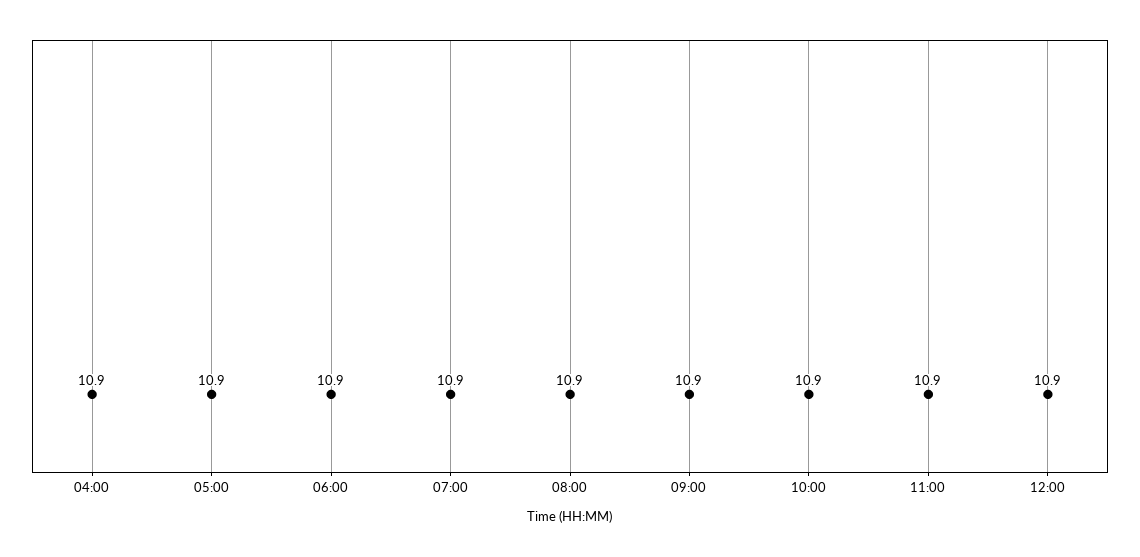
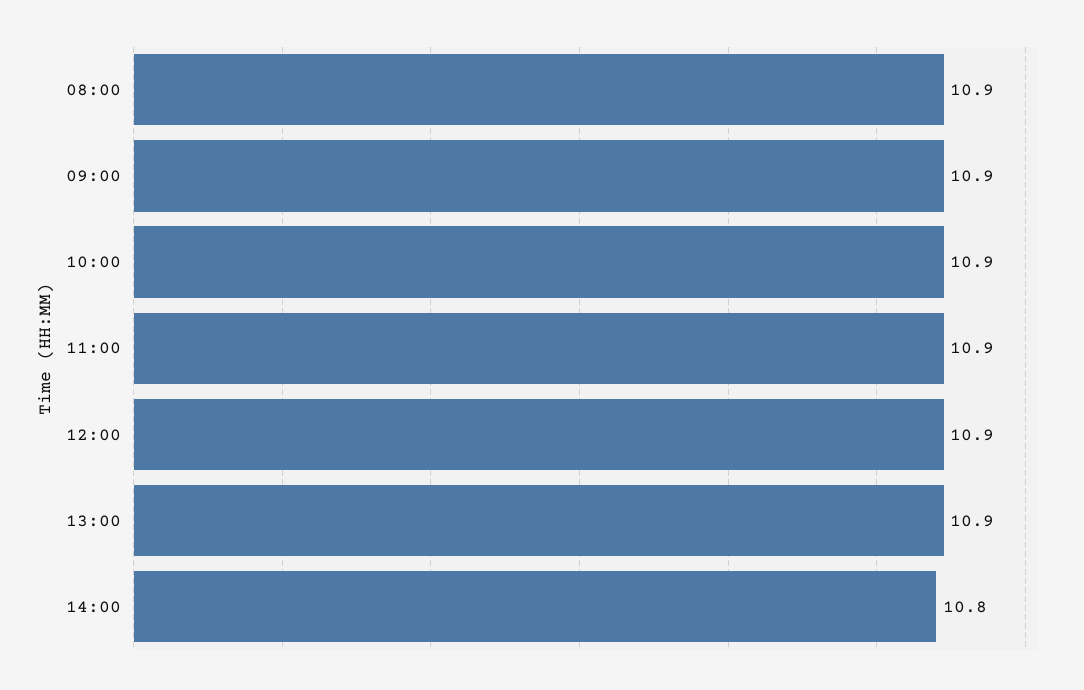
04:00: 10.9 -> none
05:00: 10.9 -> none
06:00: 10.9 -> none
07:00: 10.9 -> none
13:00: none -> 10.9
14:00: none -> 10.8

